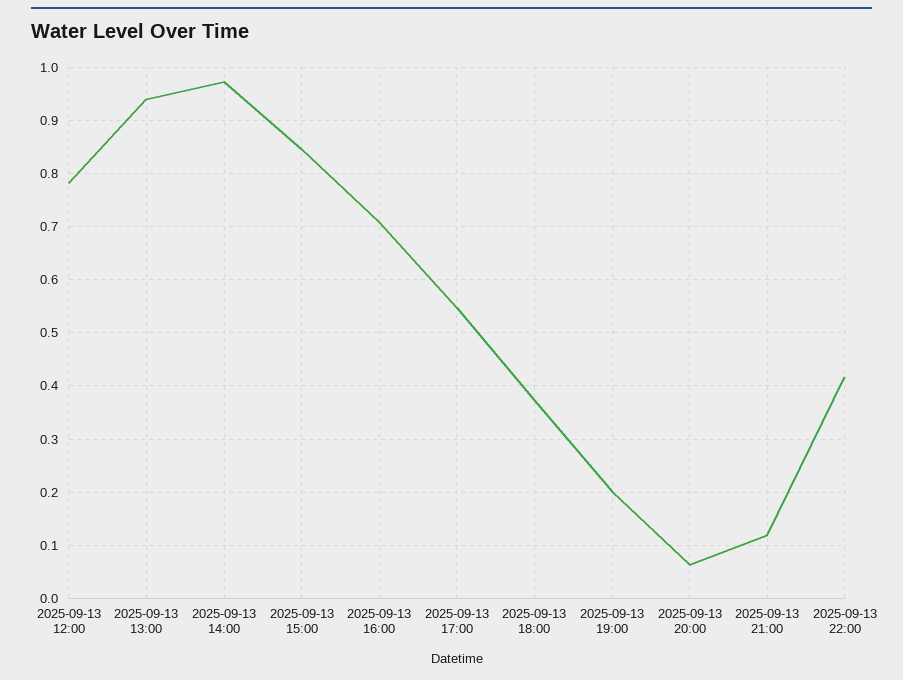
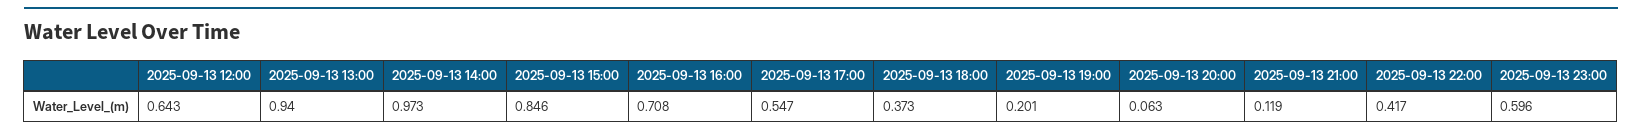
2025-09-13 12:00: 0.78 -> 0.643
2025-09-13 23:00: none -> 0.596

